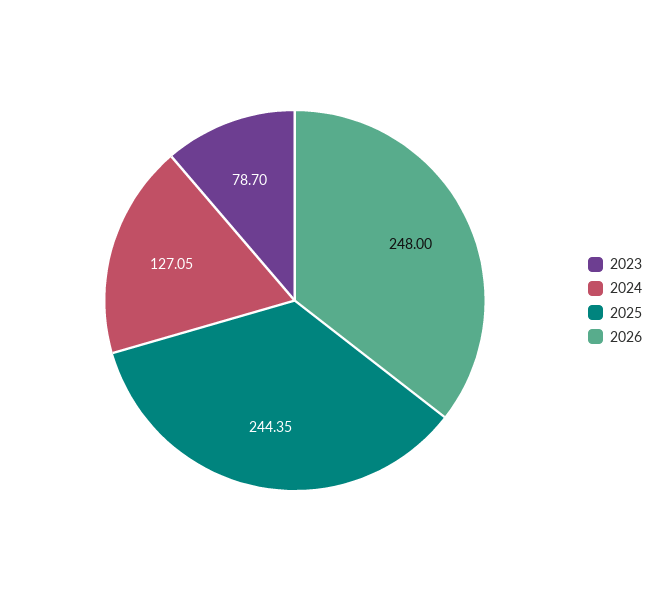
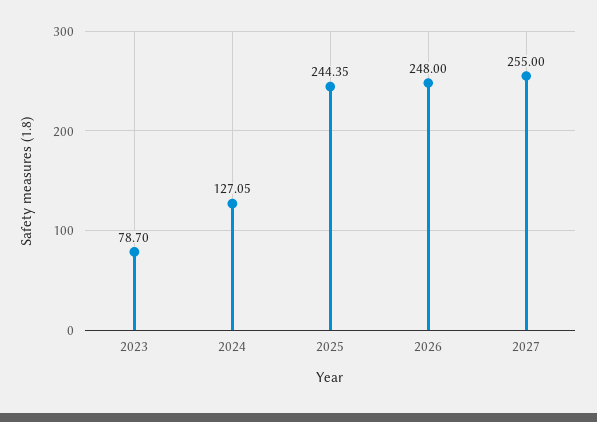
2027: none -> 255

